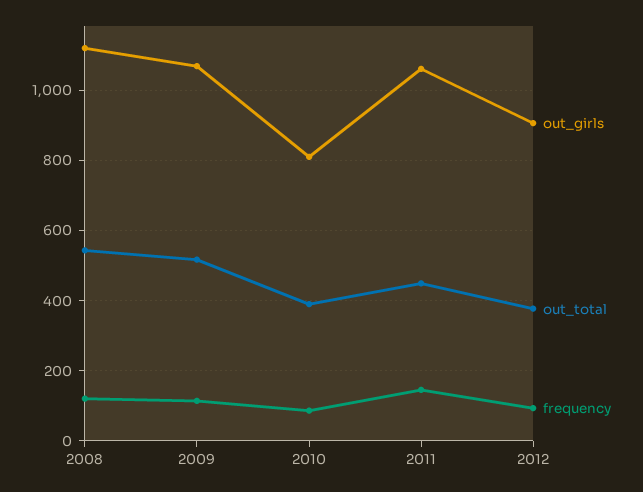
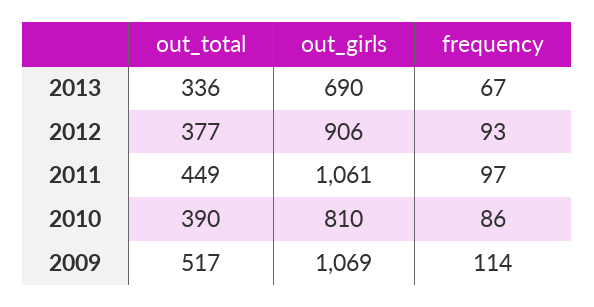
out_girls, 2008: 1120 -> none
out_total, 2008: 540 -> none
frequency, 2008: 120 -> none
frequency, 2011: 140 -> 97
out_total, 2013: none -> 336
out_girls, 2013: none -> 690
frequency, 2013: none -> 67

